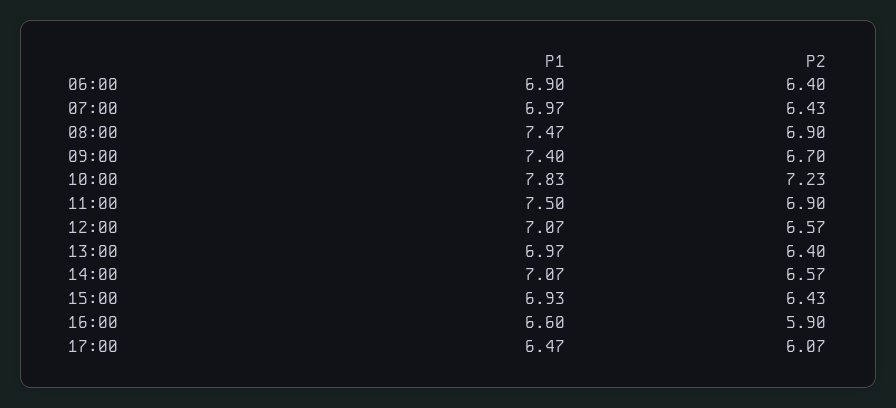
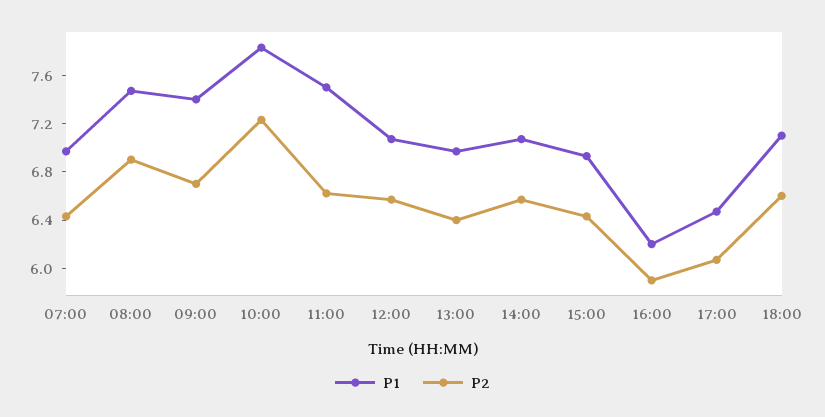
P1, 06:00: 6.9 -> none
P2, 06:00: 6.4 -> none
P2, 11:00: 6.9 -> 6.6
P1, 16:00: 6.6 -> 6.2
P1, 18:00: none -> 7.1
P2, 18:00: none -> 6.6

